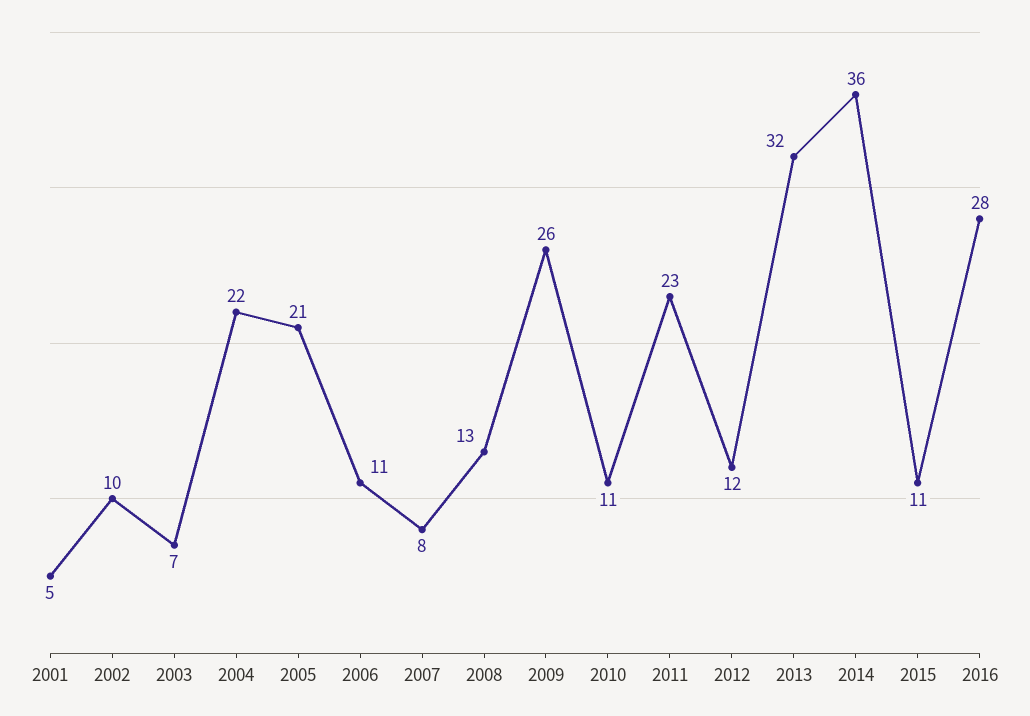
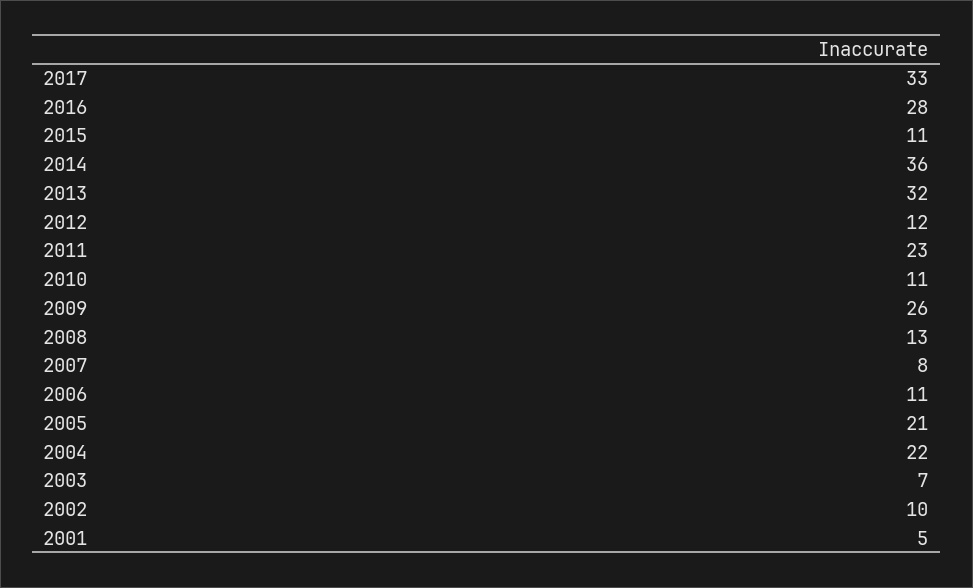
2017: none -> 33

